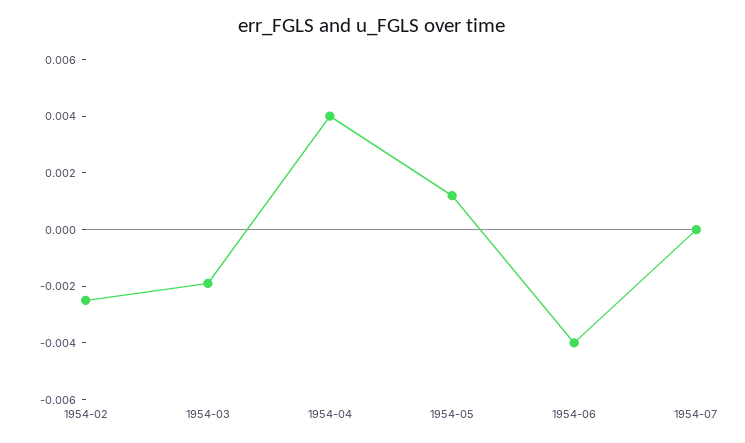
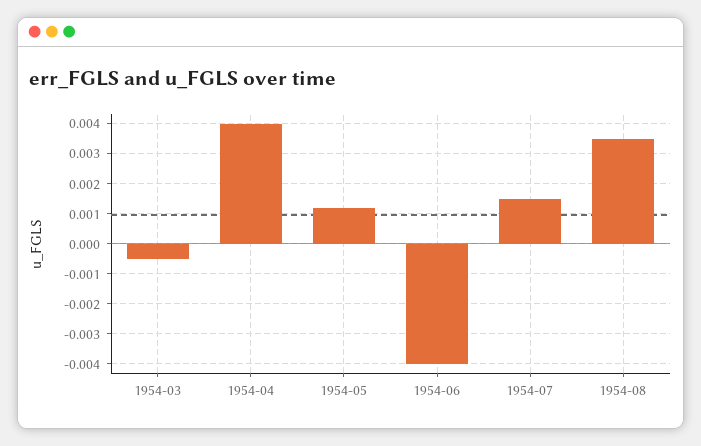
1954-02: -0.0025 -> none
1954-03: -0.002 -> -0.0005
1954-07: 0 -> 0.0015
1954-08: none -> 0.0035

